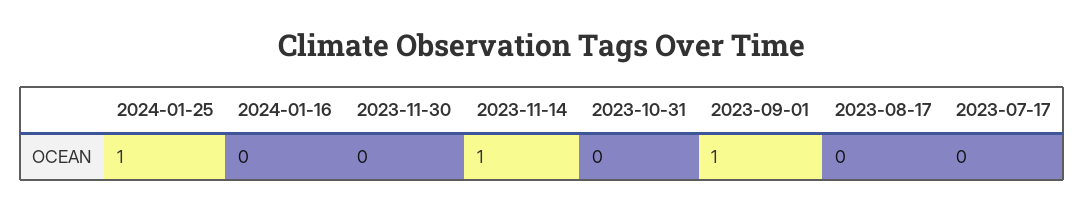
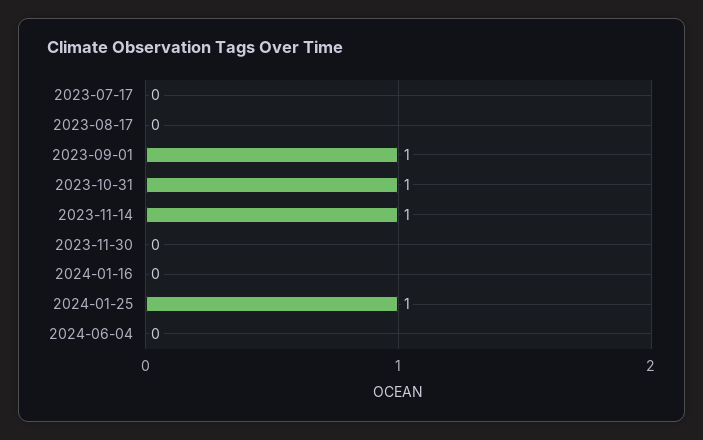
2023-10-31: 0 -> 1
2024-06-04: none -> 0

